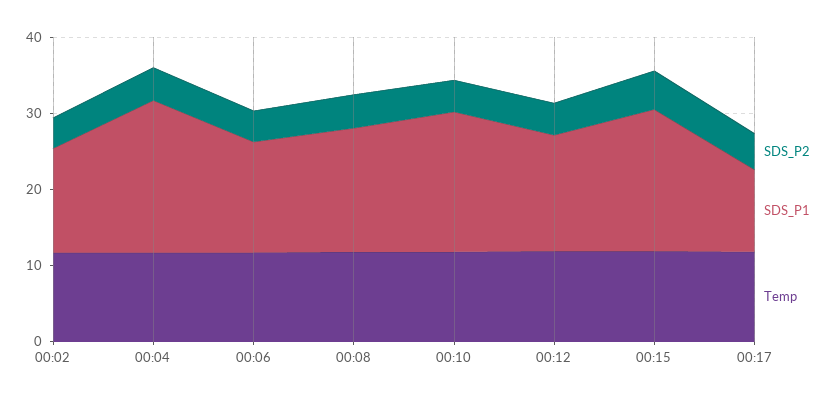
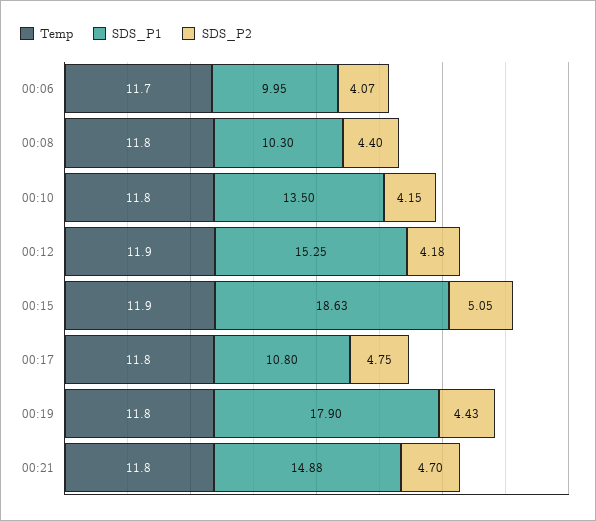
SDS_P2, 00:02: 4 -> none
SDS_P1, 00:02: 14 -> none
Temp, 00:02: 12 -> none
SDS_P2, 00:04: 4 -> none
SDS_P1, 00:04: 20 -> none
Temp, 00:04: 12 -> none
SDS_P1, 00:06: 14 -> 9.95
SDS_P1, 00:08: 16 -> 10.3
SDS_P1, 00:10: 18 -> 13.5
Temp, 00:19: none -> 11.8
SDS_P1, 00:19: none -> 17.9
SDS_P2, 00:19: none -> 4.43
Temp, 00:21: none -> 11.8
SDS_P1, 00:21: none -> 14.88
SDS_P2, 00:21: none -> 4.7

